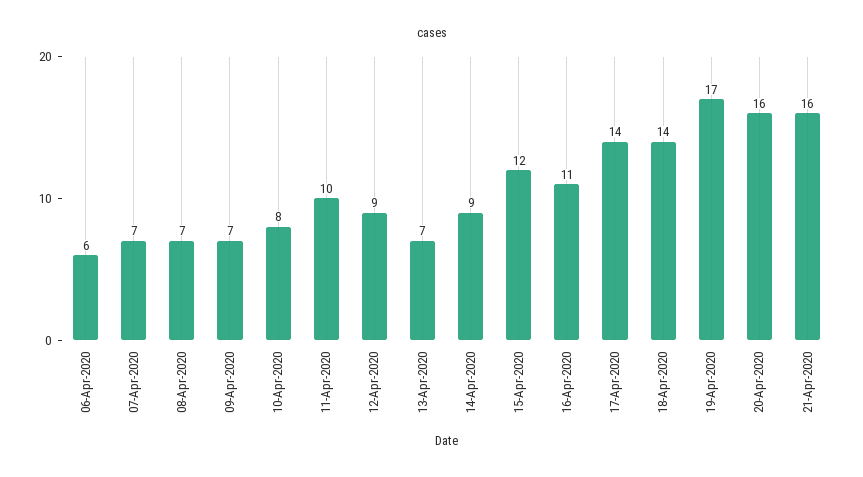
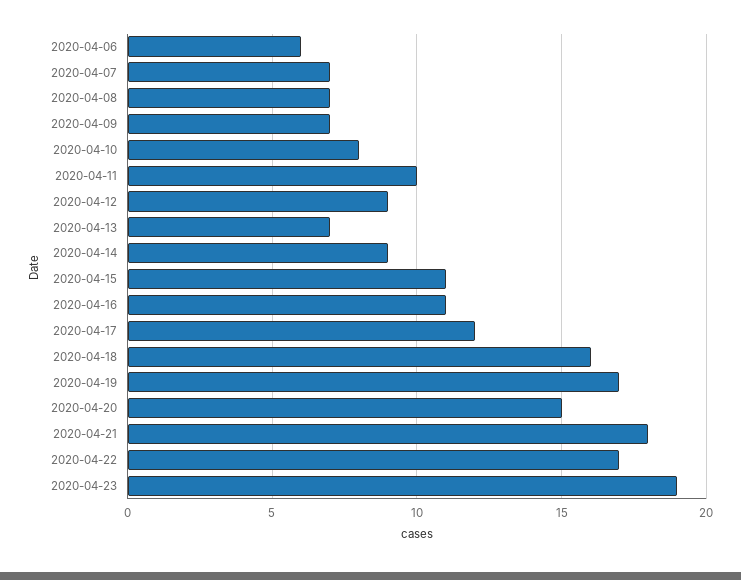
15-Apr-2020: 12 -> 11
17-Apr-2020: 14 -> 12
18-Apr-2020: 14 -> 16
20-Apr-2020: 16 -> 15
21-Apr-2020: 16 -> 18
2020-04-22: none -> 17
2020-04-23: none -> 19

